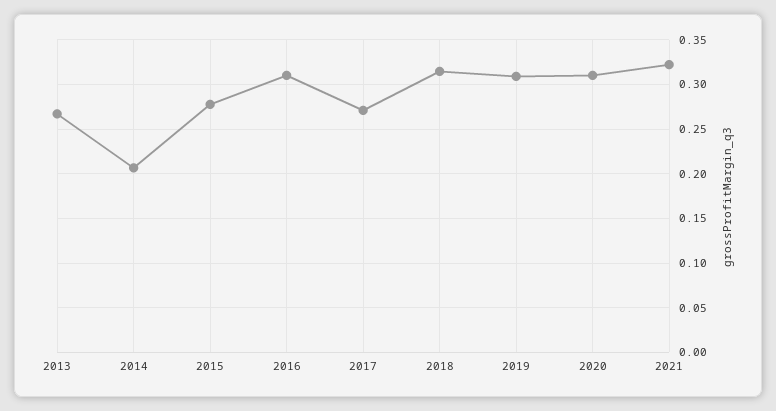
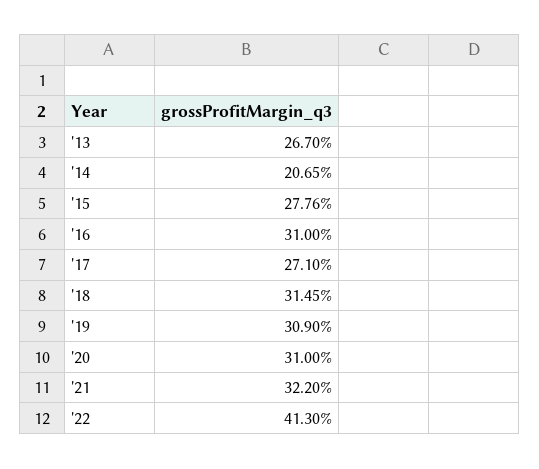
'22: none -> 0.413

